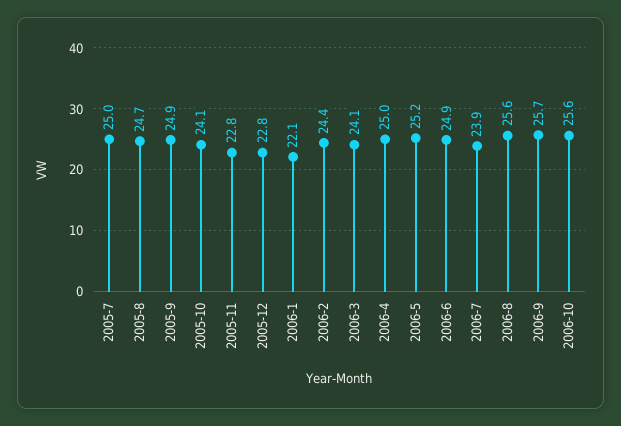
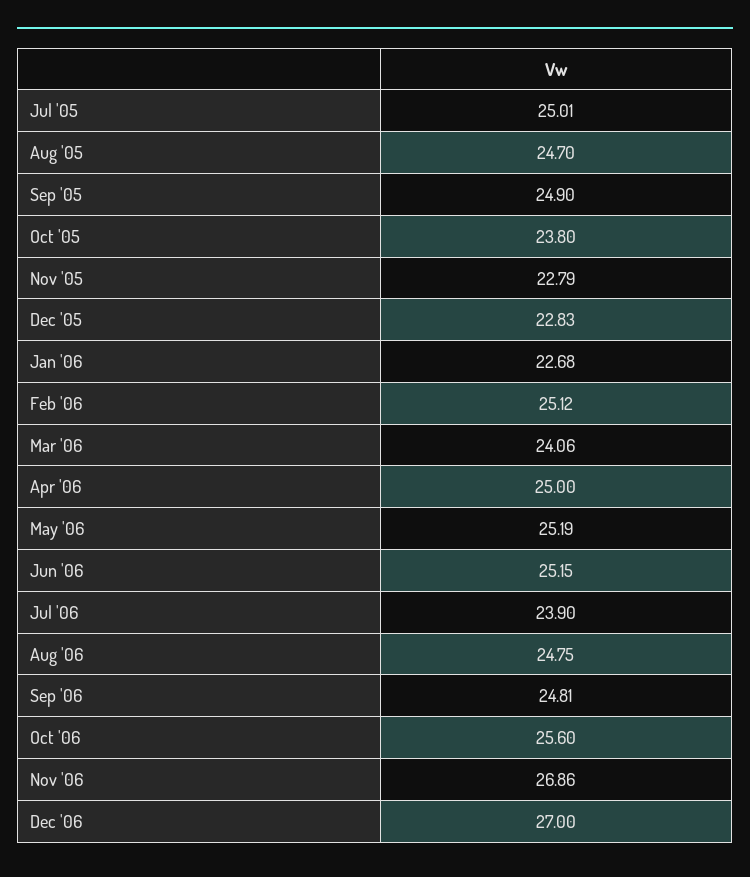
2005-10: 24.1 -> 23.8
2006-1: 22.1 -> 22.68
2006-2: 24.4 -> 25.12
2006-6: 24.9 -> 25.15
2006-8: 25.6 -> 24.75
2006-9: 25.7 -> 24.81
Nov '06: none -> 26.86
Dec '06: none -> 27

